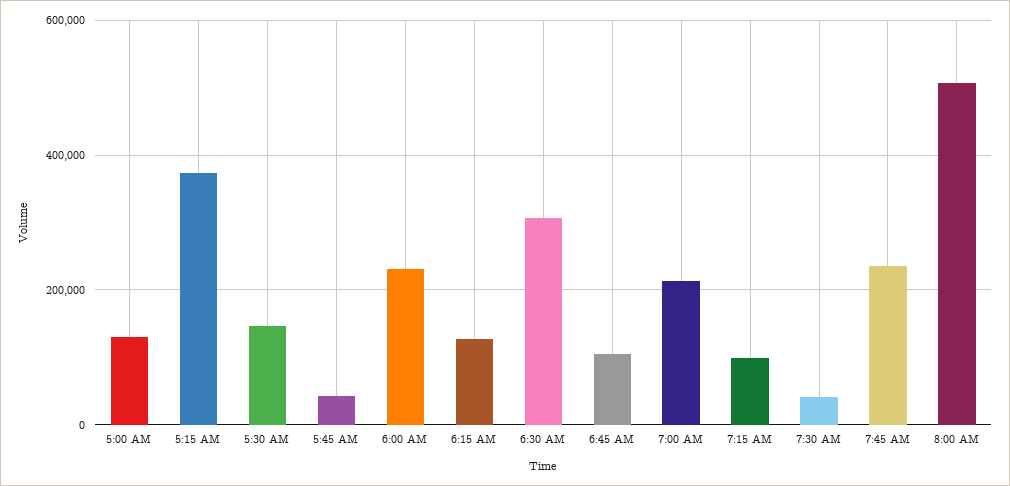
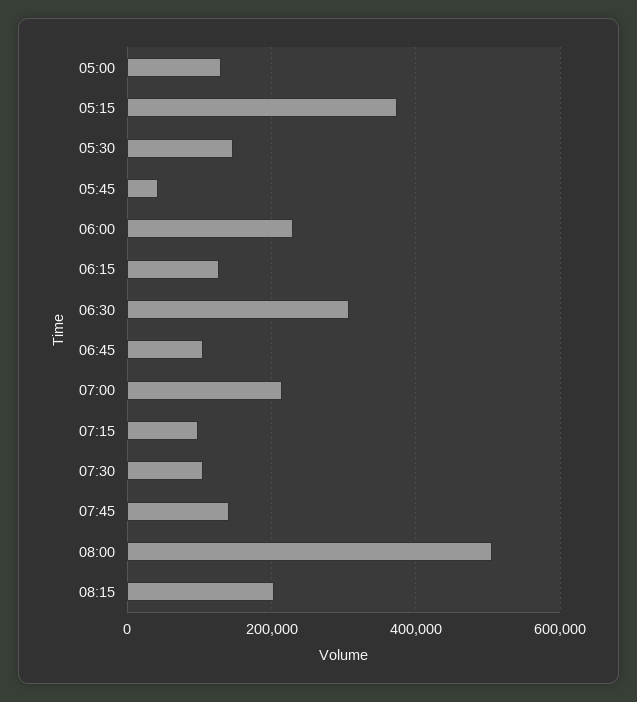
7:30 AM: 40000 -> 100000
7:45 AM: 240000 -> 140000
08:15: none -> 200000

